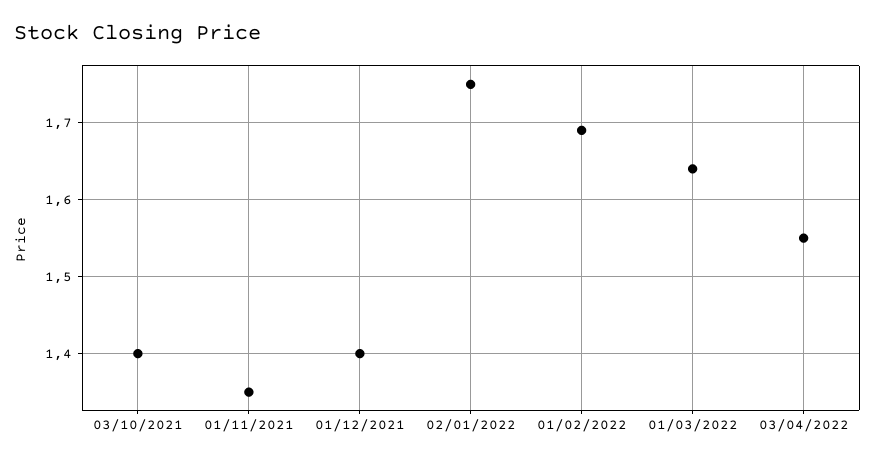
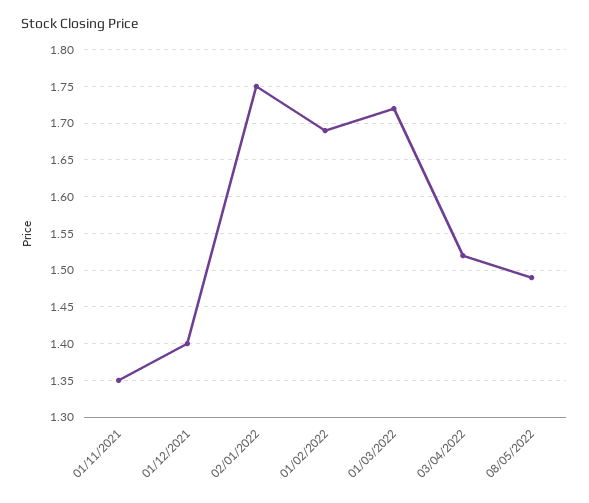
03/10/2021: 1.4 -> none
01/03/2022: 1.64 -> 1.72
03/04/2022: 1.55 -> 1.52
08/05/2022: none -> 1.49

